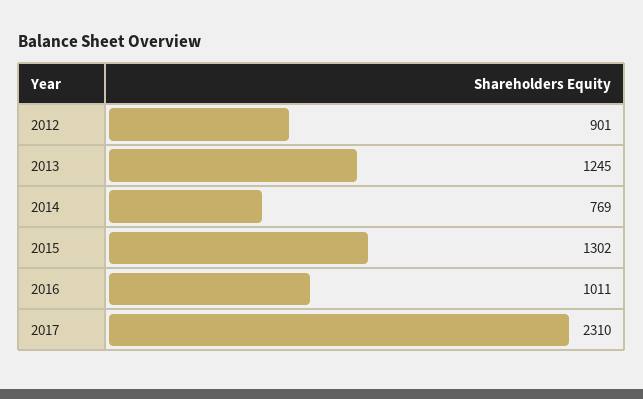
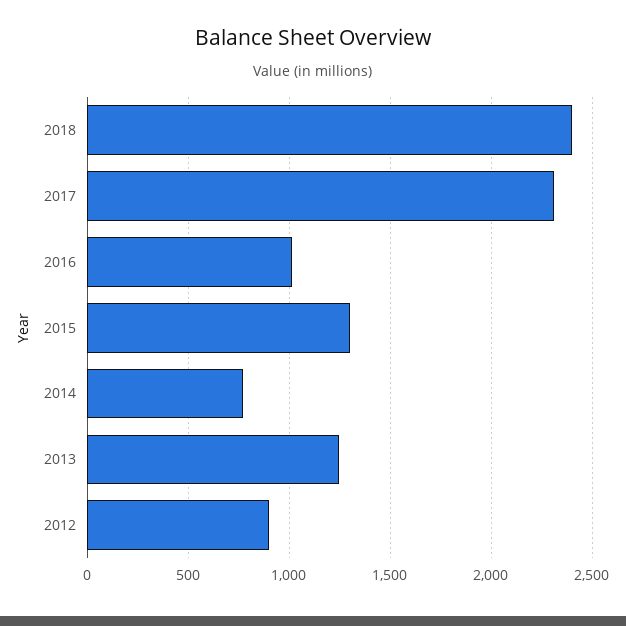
2018: none -> 2400

